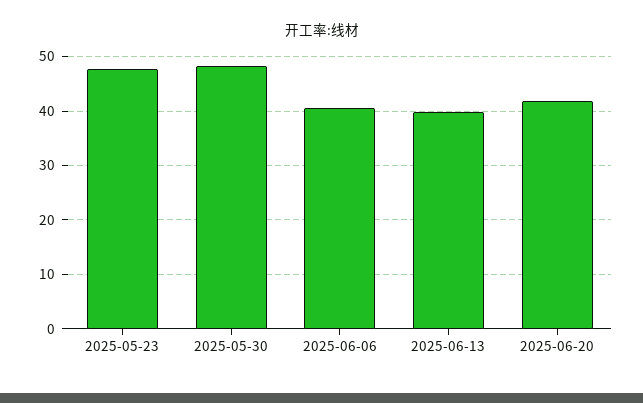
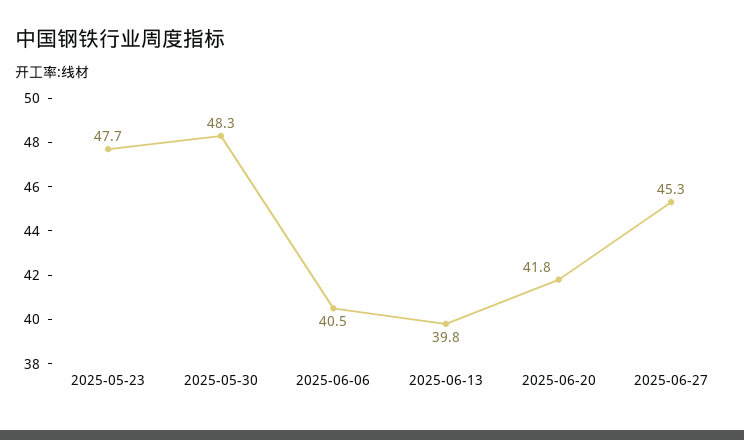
2025-06-27: none -> 45.3

